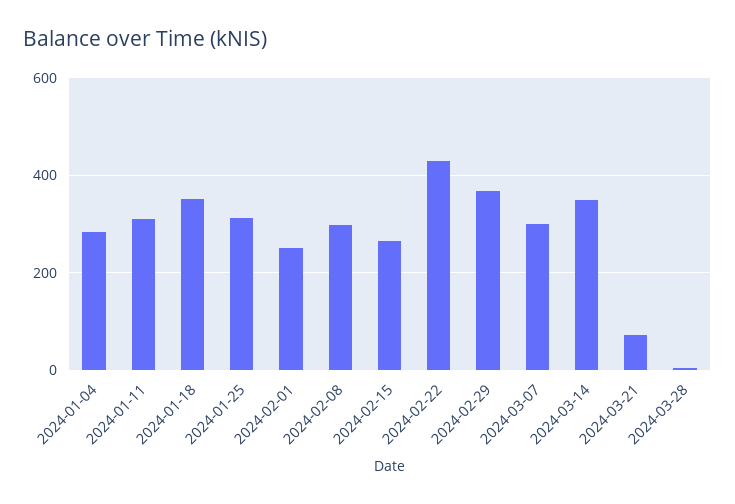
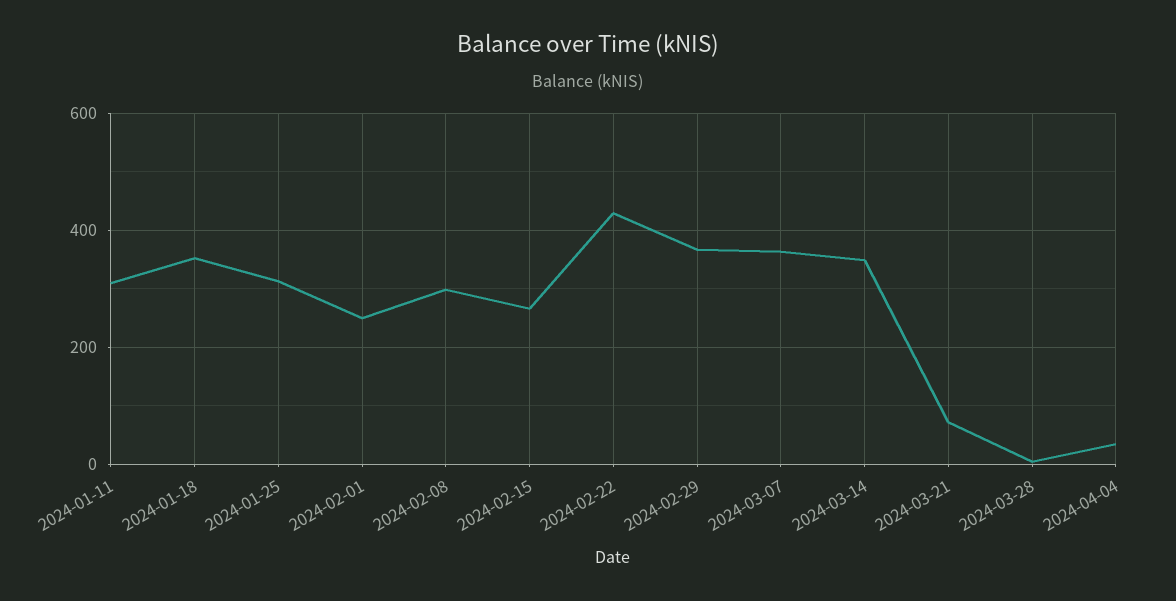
2024-01-04: 280 -> none
2024-03-07: 300 -> 360
2024-04-04: none -> 40

